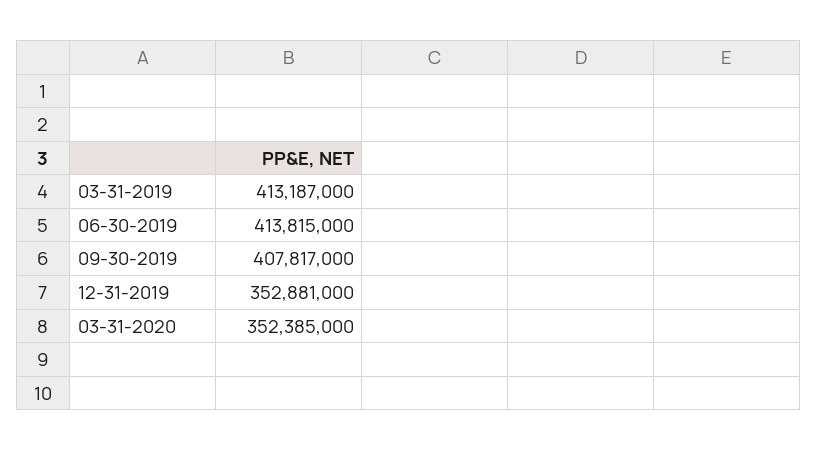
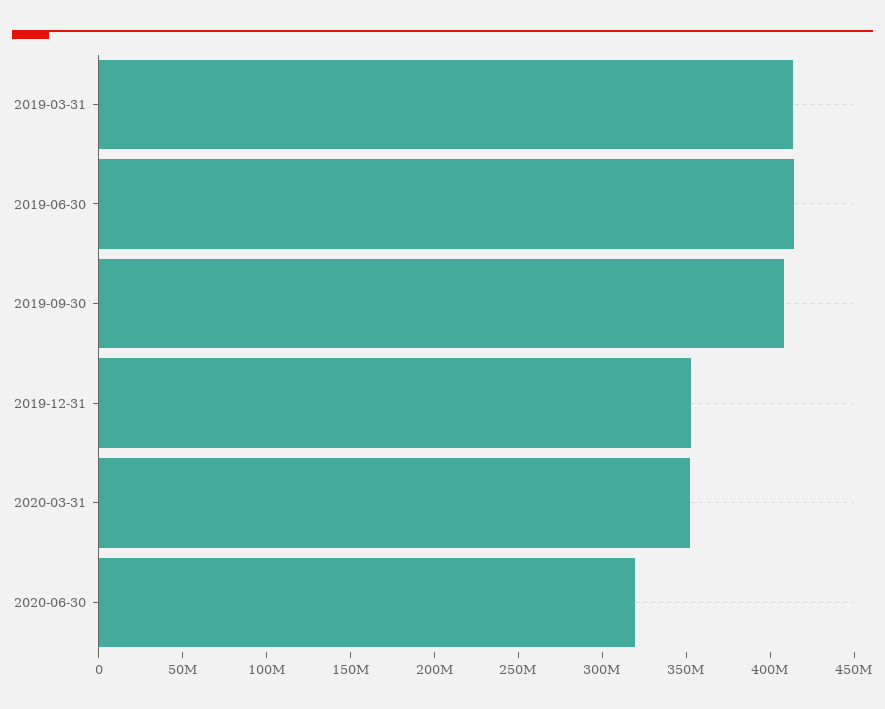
2020-06-30: none -> 320000000

